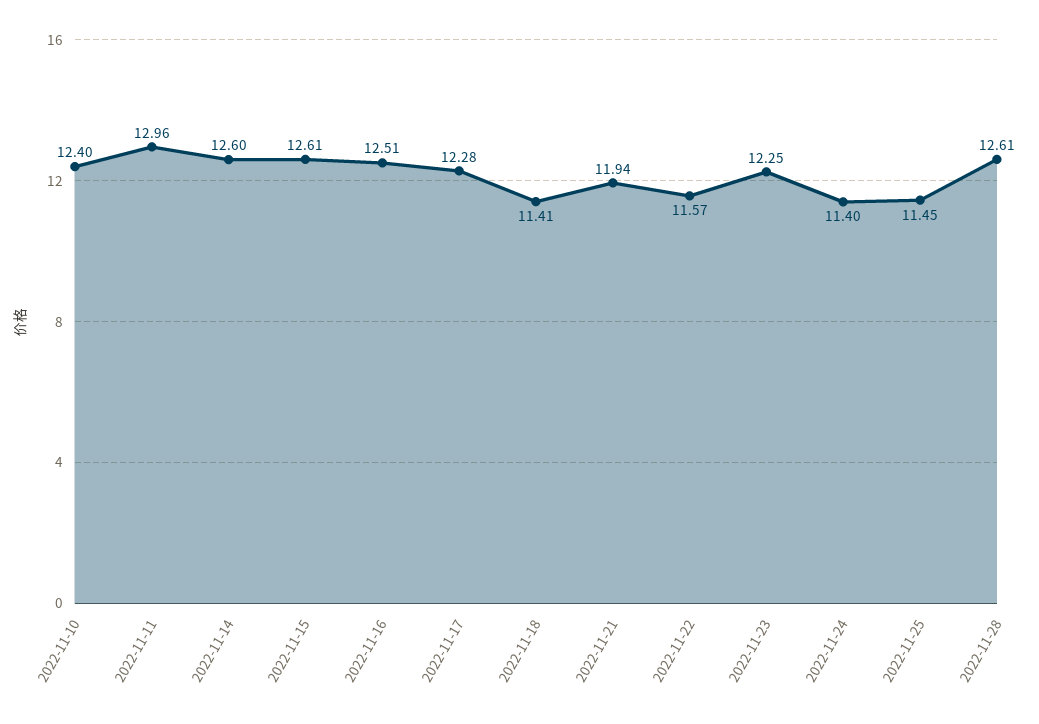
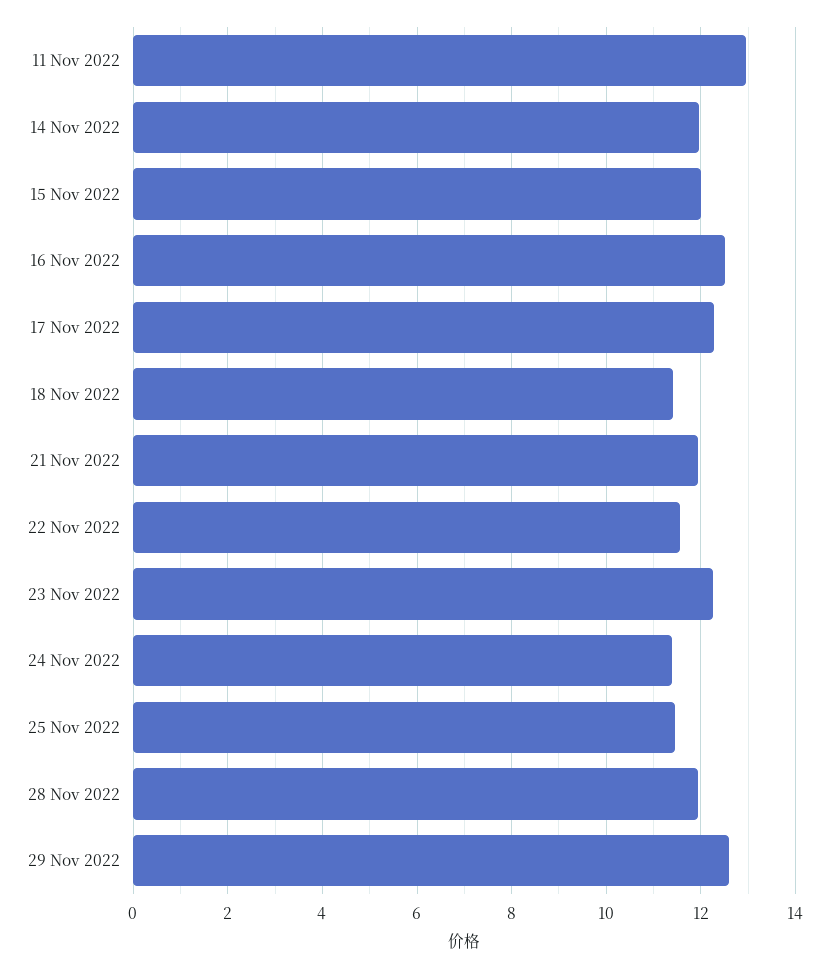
2022-11-10: 12.4 -> none
2022-11-14: 12.6 -> 12
2022-11-15: 12.61 -> 12
2022-11-28: 12.61 -> 12
29 Nov 2022: none -> 12.6

